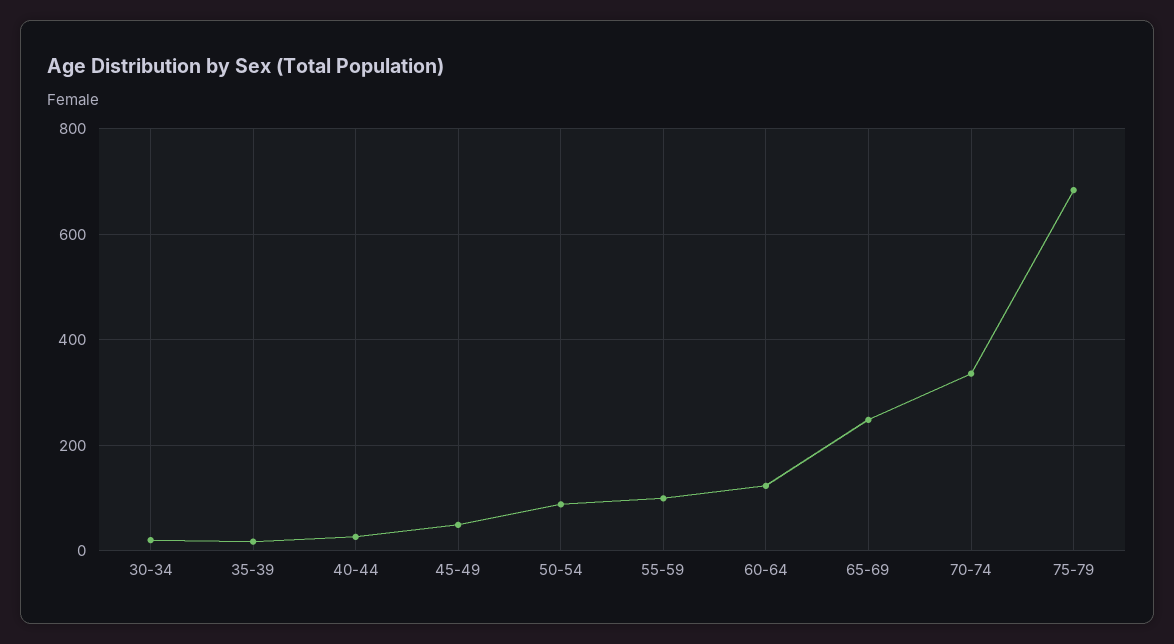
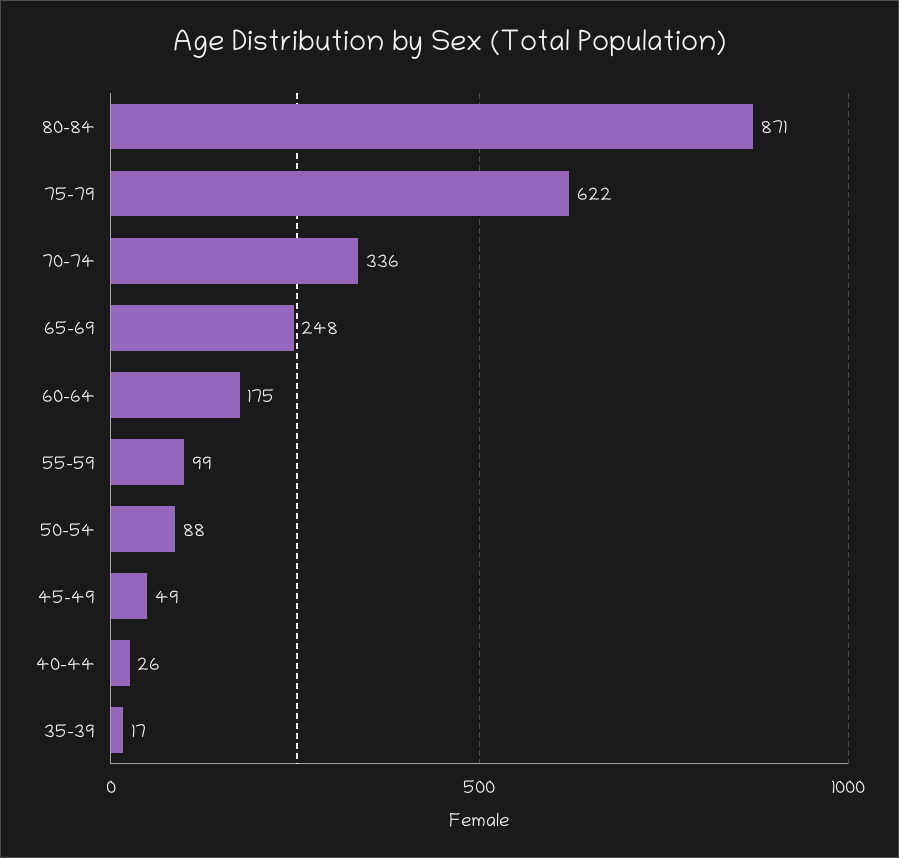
30-34: 20 -> none
60-64: 120 -> 175
75-79: 680 -> 622
80-84: none -> 871

